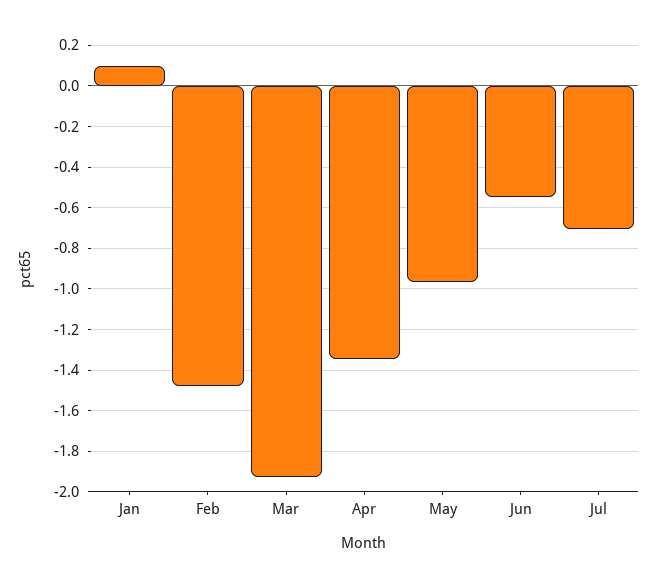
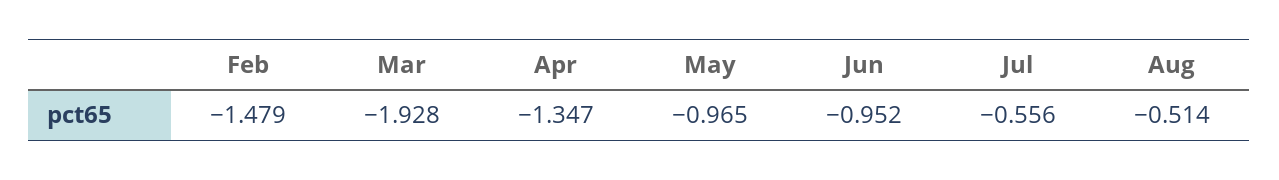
Jan: 0.1 -> none
Jun: -0.55 -> -0.952
Jul: -0.7 -> -0.556
Aug: none -> -0.514

